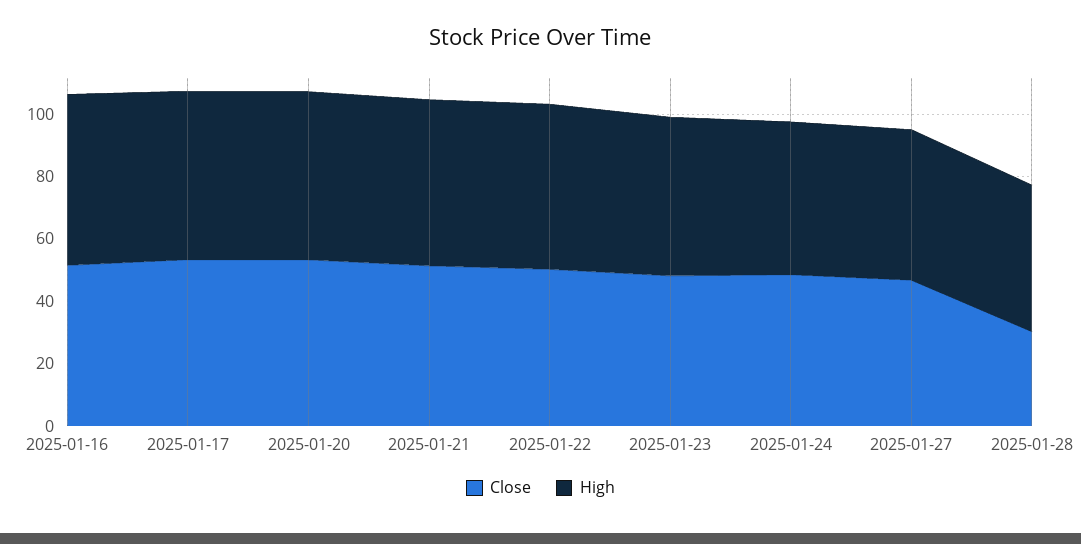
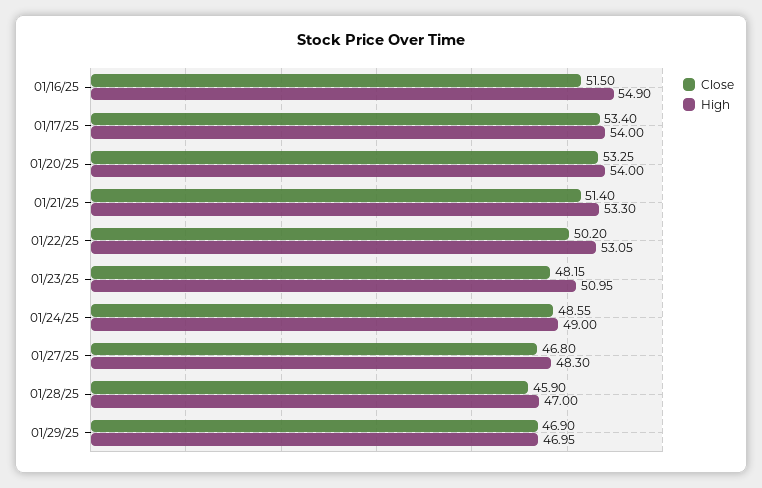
Close, 2025-01-28: 30 -> 45.9
Close, 01/29/25: none -> 46.9
High, 01/29/25: none -> 46.95

